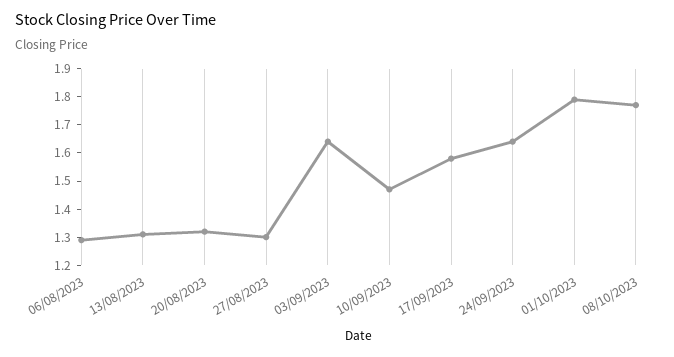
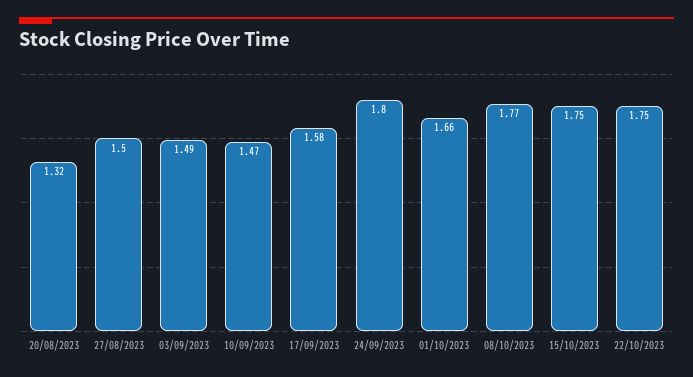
06/08/2023: 1.3 -> none
13/08/2023: 1.3 -> none
27/08/2023: 1.3 -> 1.5
03/09/2023: 1.65 -> 1.49
24/09/2023: 1.65 -> 1.8
01/10/2023: 1.8 -> 1.66
15/10/2023: none -> 1.75
22/10/2023: none -> 1.75

